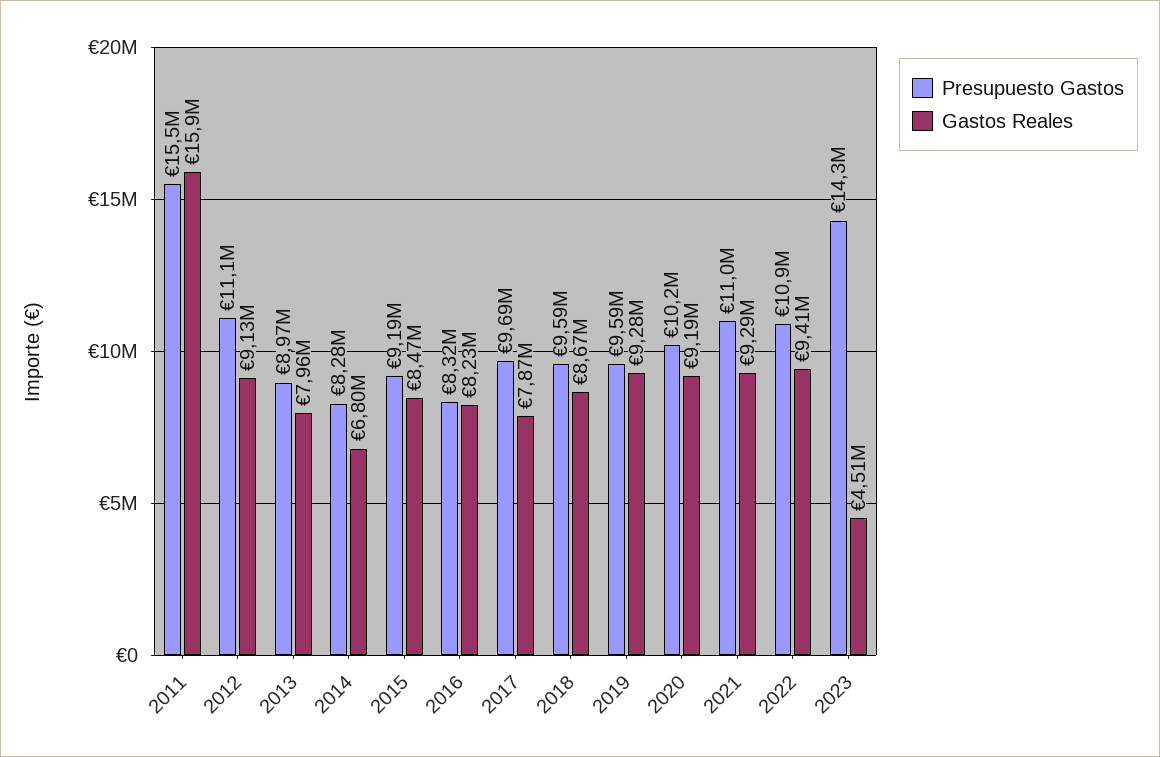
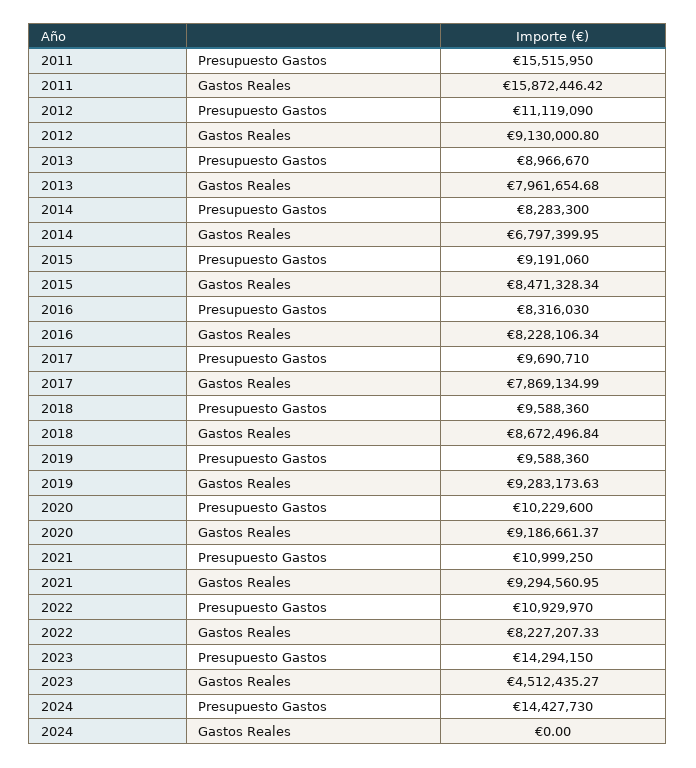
Gastos Reales, 2022: 9410000 -> 8227207.33
Presupuesto Gastos, 2024: none -> 14427730
Gastos Reales, 2024: none -> 0

